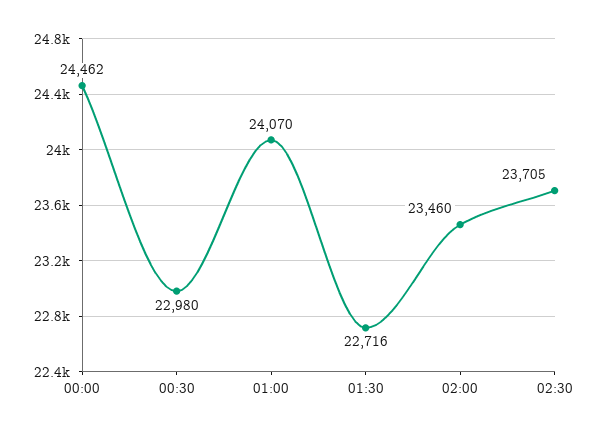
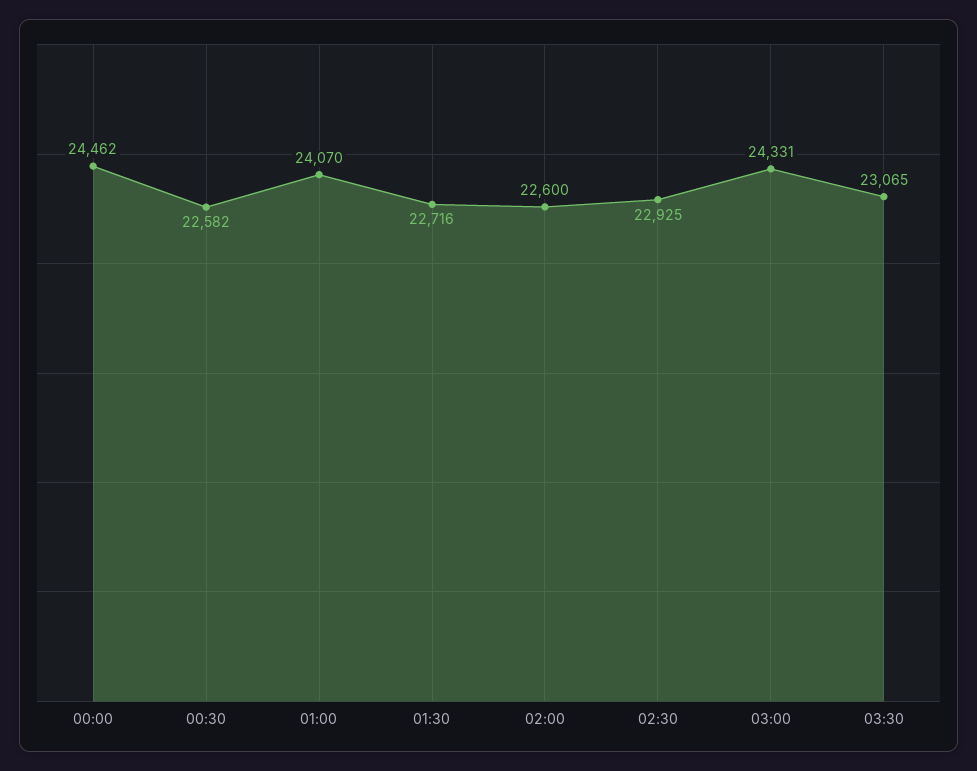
00:30: 22980 -> 22582
02:00: 23460 -> 22600
02:30: 23705 -> 22925
03:00: none -> 24331
03:30: none -> 23065

